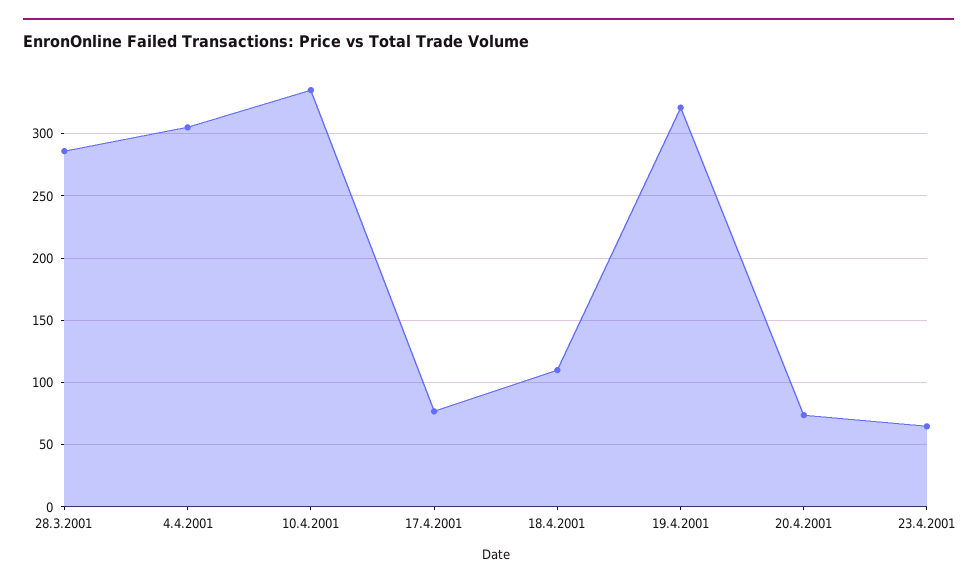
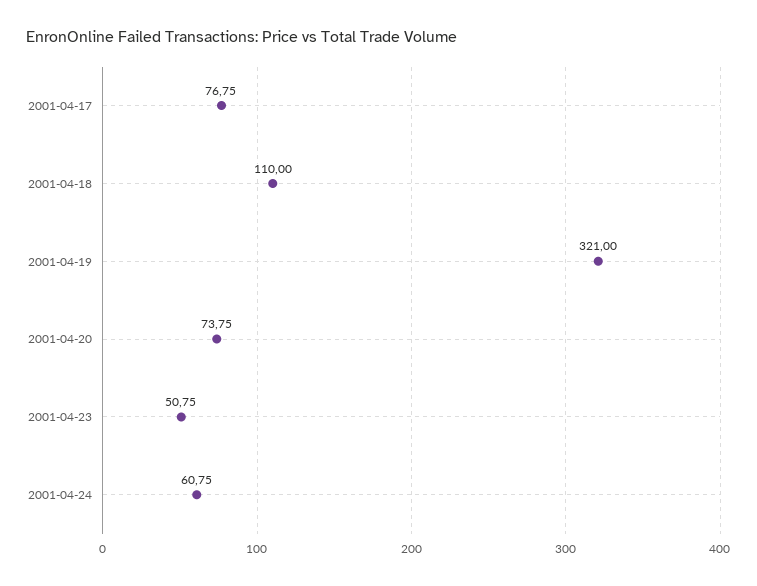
28.3.2001: 285 -> none
4.4.2001: 305 -> none
10.4.2001: 335 -> none
23.4.2001: 65 -> 50.75
2001-04-24: none -> 60.75

